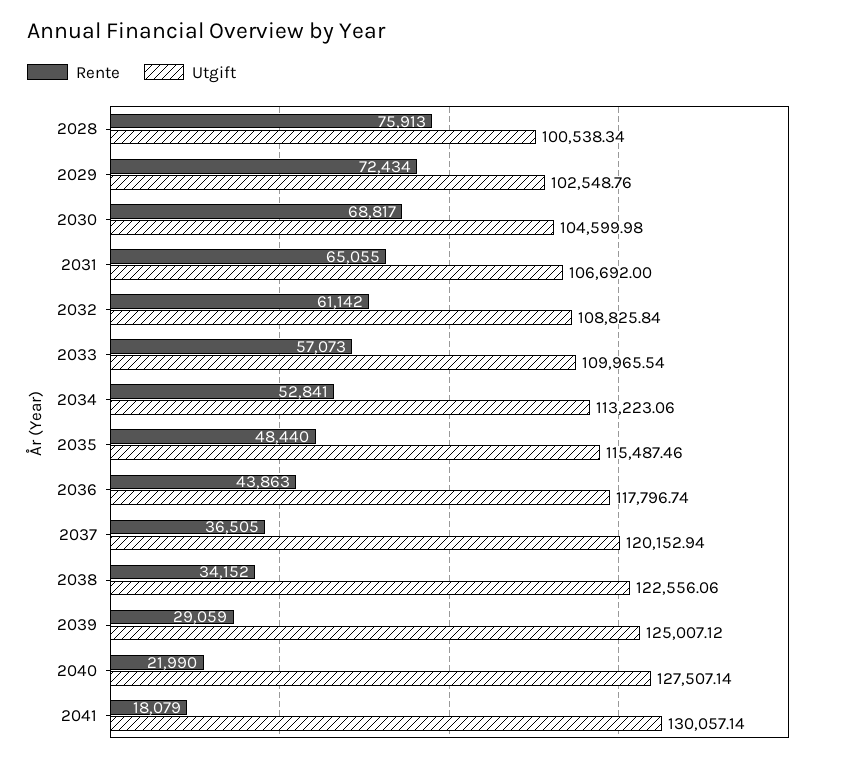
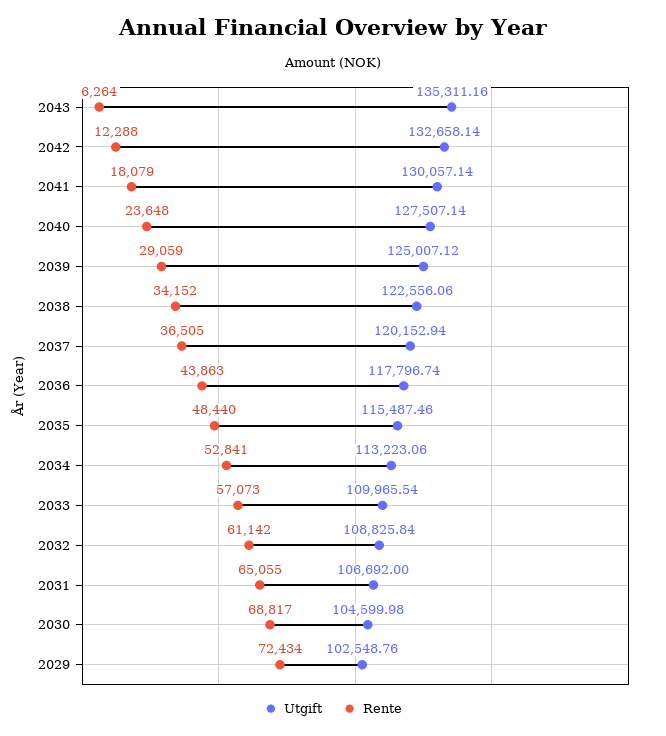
Rente, 2028: 75913 -> none
Utgift, 2028: 100538.34 -> none
Rente, 2040: 21990 -> 23648
Utgift, 2043: none -> 135311.16
Rente, 2043: none -> 6264
Utgift, 2042: none -> 132658.14
Rente, 2042: none -> 12288

